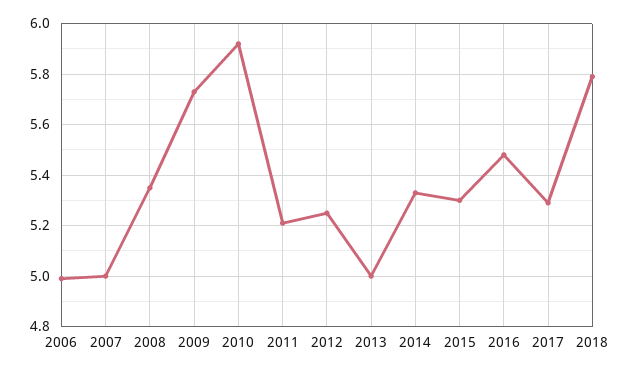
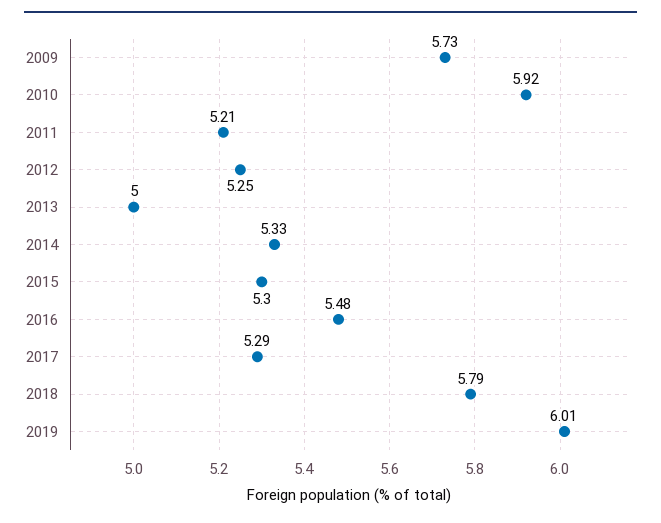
2006: 5 -> none
2007: 5 -> none
2008: 5.35 -> none
2019: none -> 6.01

